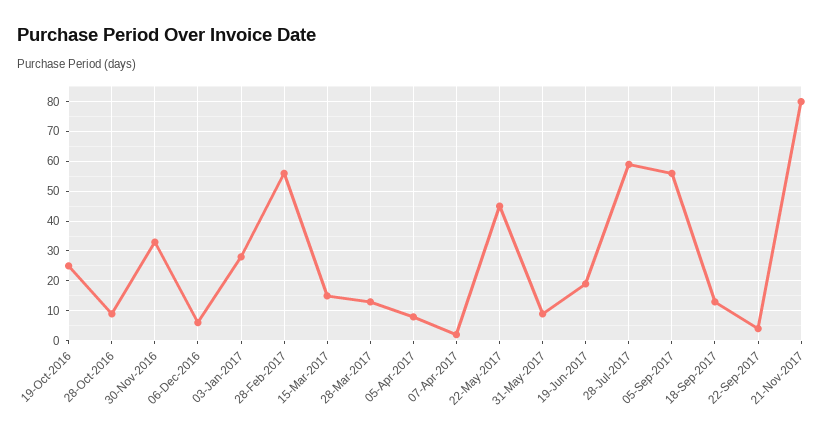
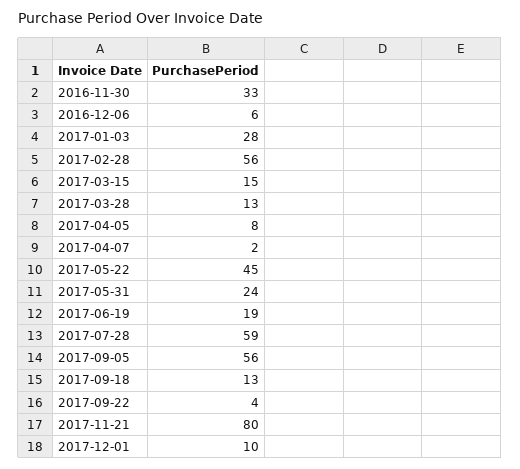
19-Oct-2016: 25 -> none
28-Oct-2016: 10 -> none
31-May-2017: 10 -> 24
2017-12-01: none -> 10

